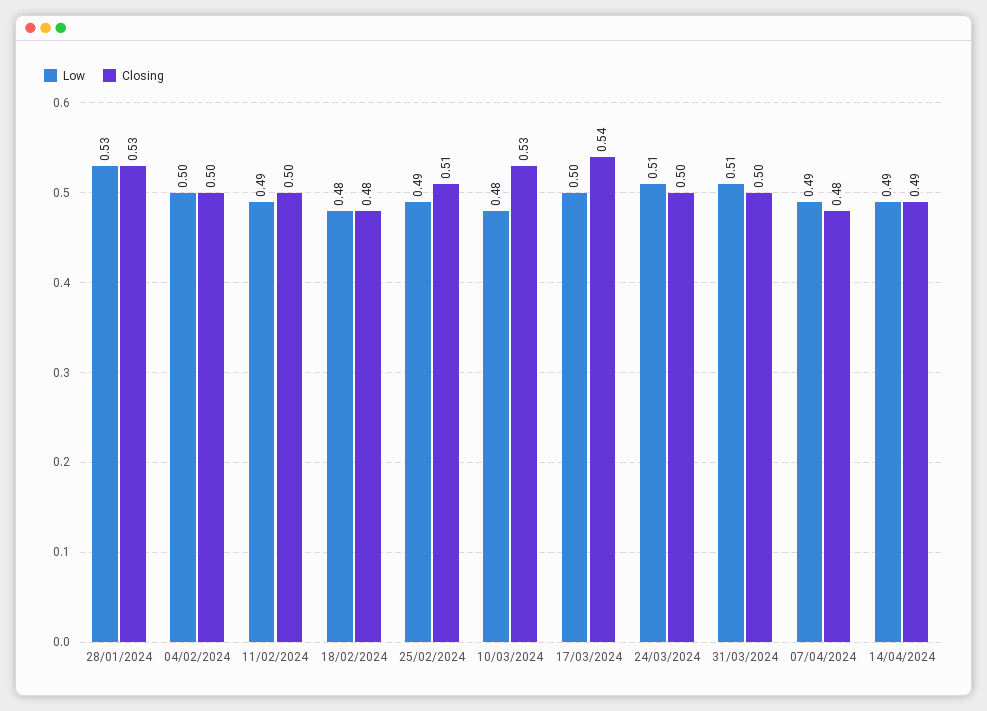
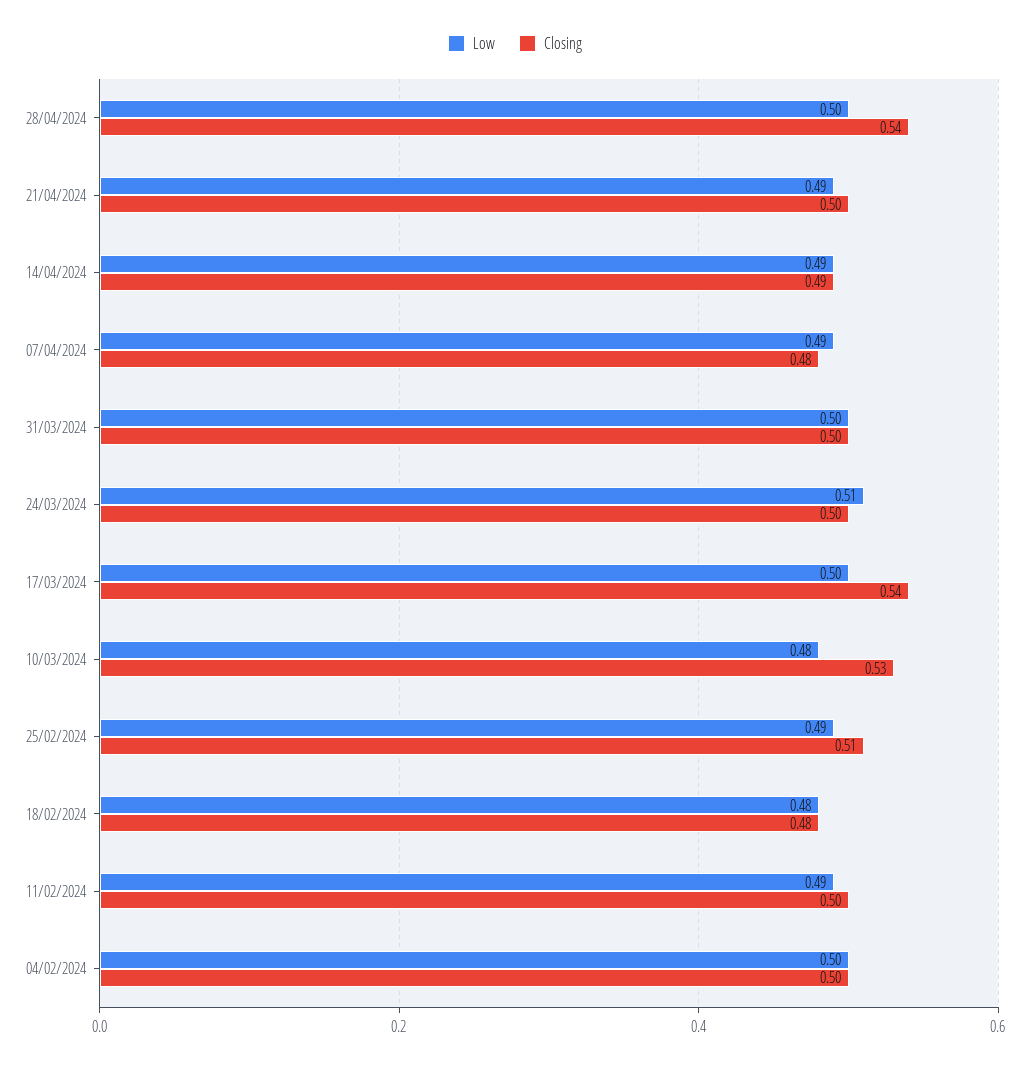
Low, 28/01/2024: 0.53 -> none
Closing, 28/01/2024: 0.53 -> none
Low, 31/03/2024: 0.51 -> 0.5
Low, 28/04/2024: none -> 0.5
Closing, 28/04/2024: none -> 0.54
Low, 21/04/2024: none -> 0.49
Closing, 21/04/2024: none -> 0.5

